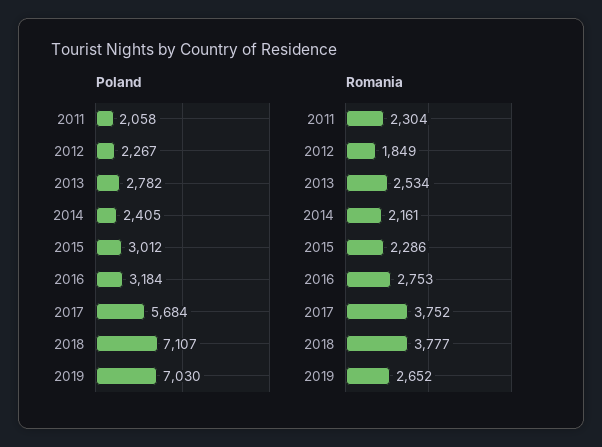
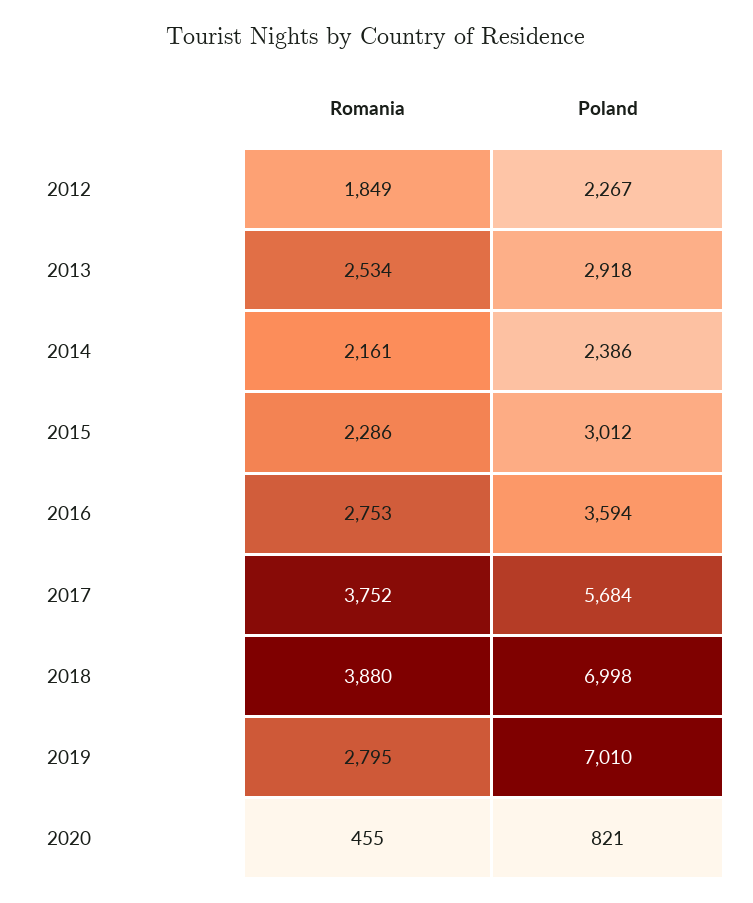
Poland, 2011: 2058 -> none
Poland, 2013: 2782 -> 2918
Poland, 2014: 2405 -> 2386
Poland, 2016: 3184 -> 3594
Poland, 2018: 7107 -> 6998
Poland, 2019: 7030 -> 7010
Romania, 2011: 2304 -> none
Romania, 2018: 3777 -> 3880
Romania, 2019: 2652 -> 2795
Romania, 2020: none -> 455
Poland, 2020: none -> 821

